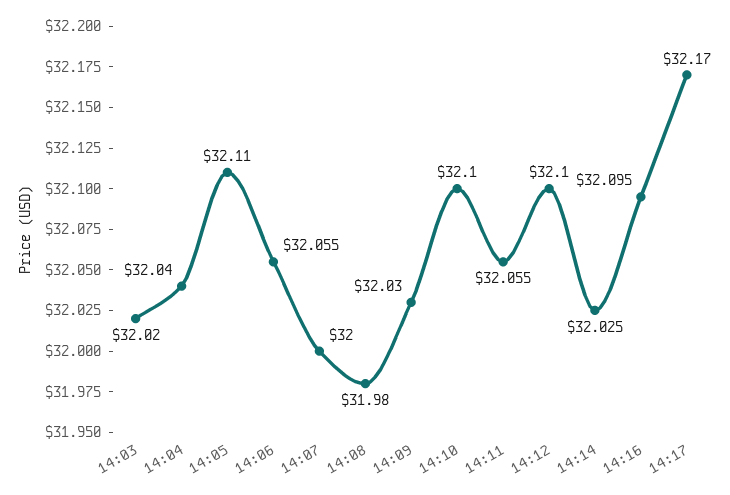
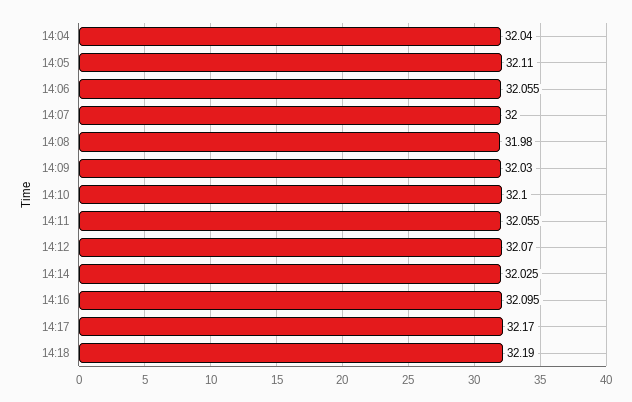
14:03: 32.02 -> none
14:12: 32.1 -> 32.07
14:18: none -> 32.19

